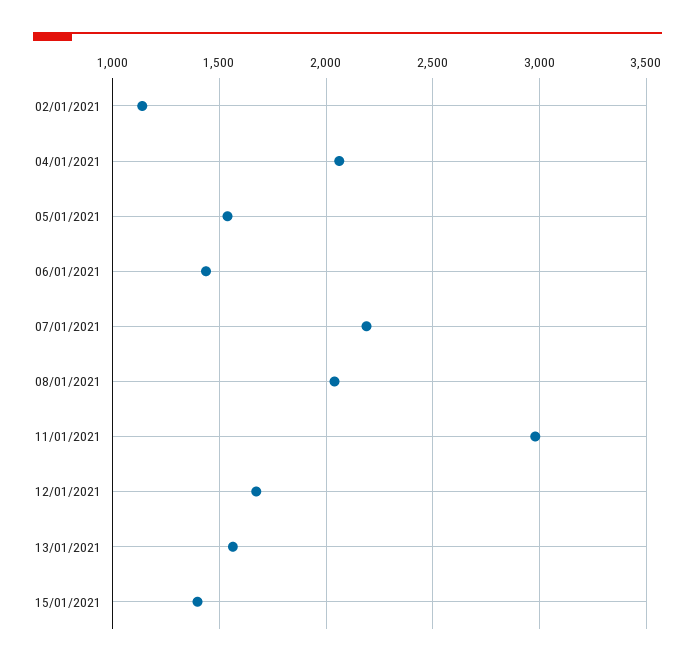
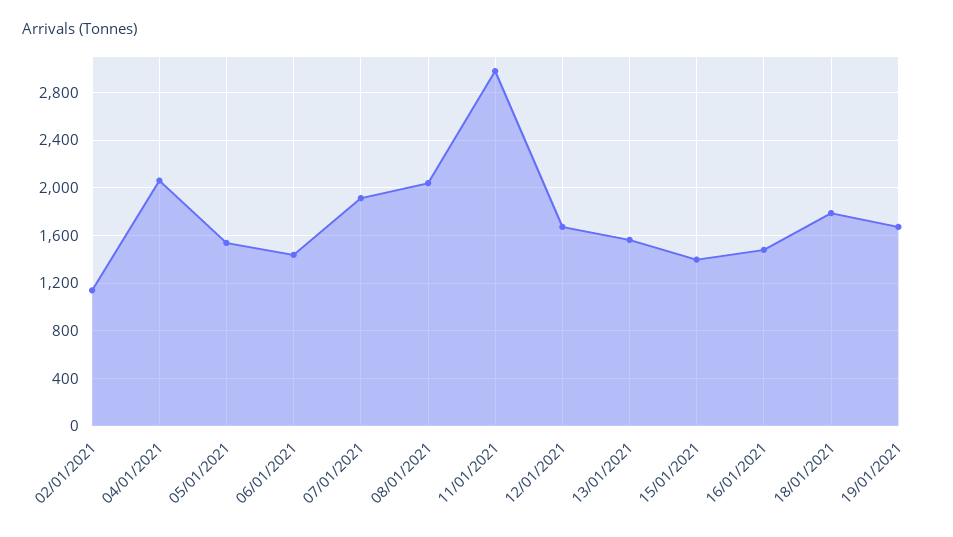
07/01/2021: 2200 -> 1900
16/01/2021: none -> 1500
18/01/2021: none -> 1800
19/01/2021: none -> 1700

